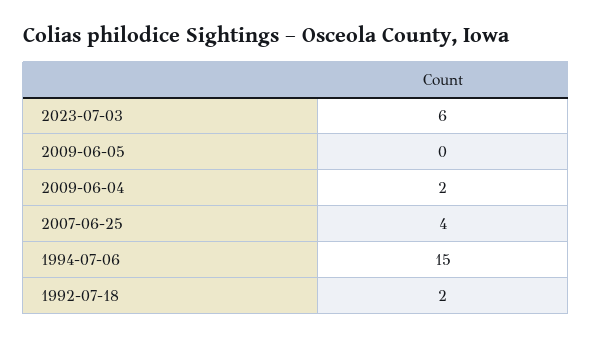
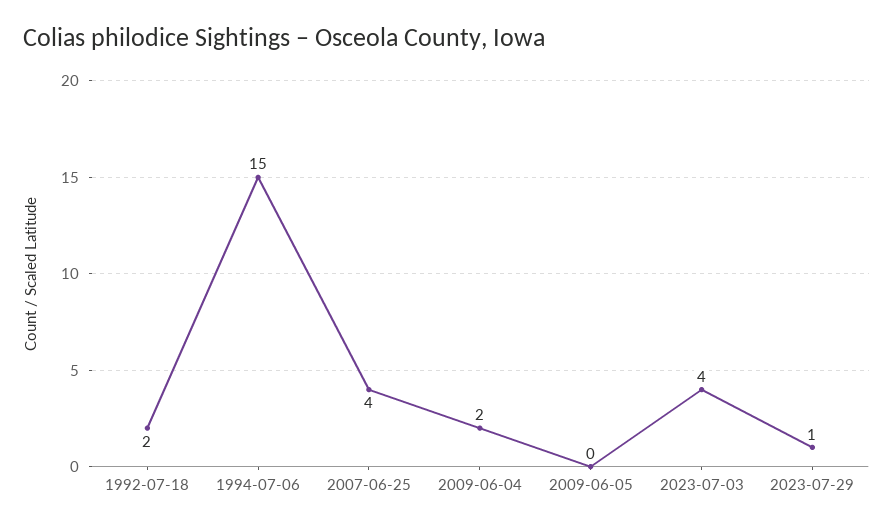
2023-07-03: 6 -> 4
2023-07-29: none -> 1

